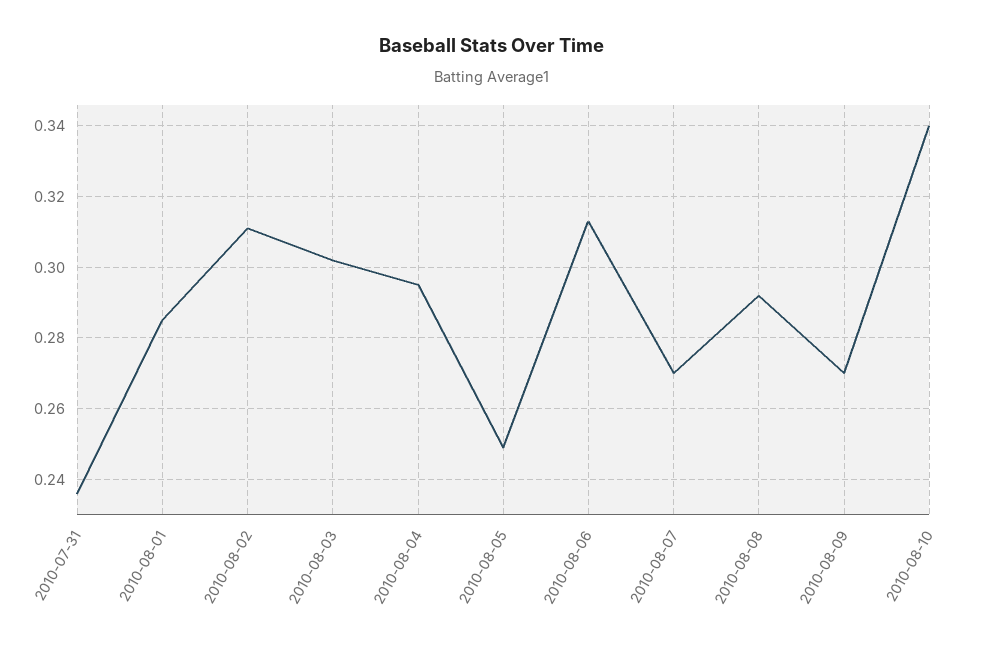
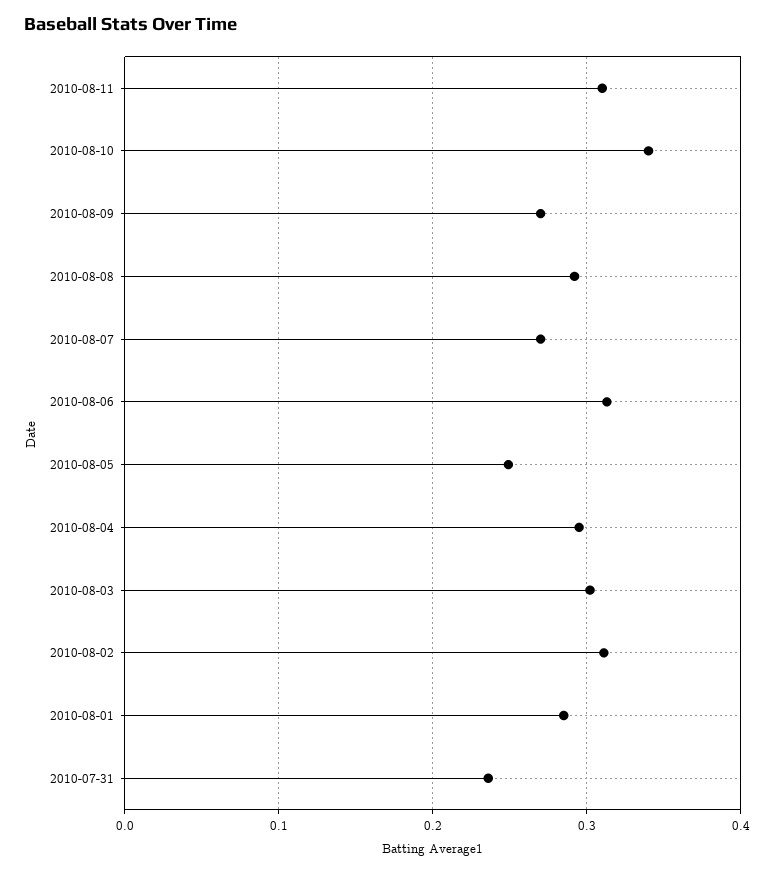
2010-08-11: none -> 0.31

